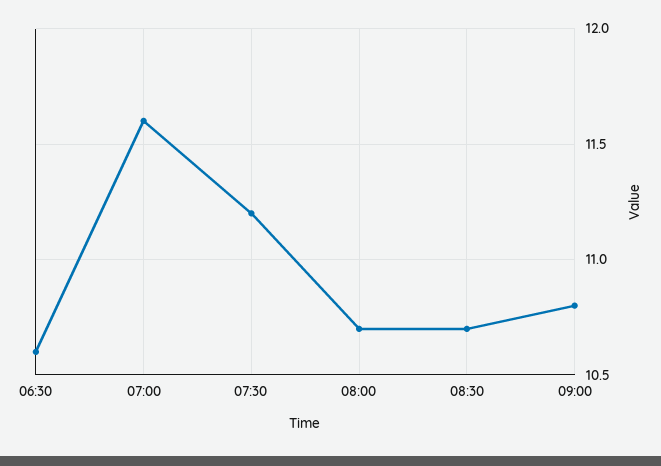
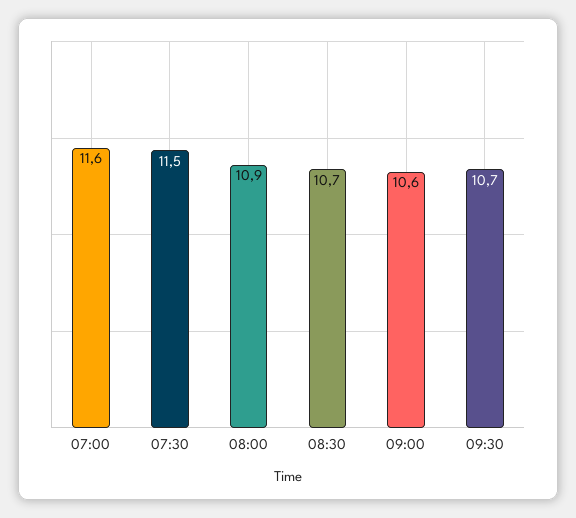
06:30: 10.6 -> none
07:30: 11.2 -> 11.5
08:00: 10.7 -> 10.9
09:00: 10.8 -> 10.6
09:30: none -> 10.7

